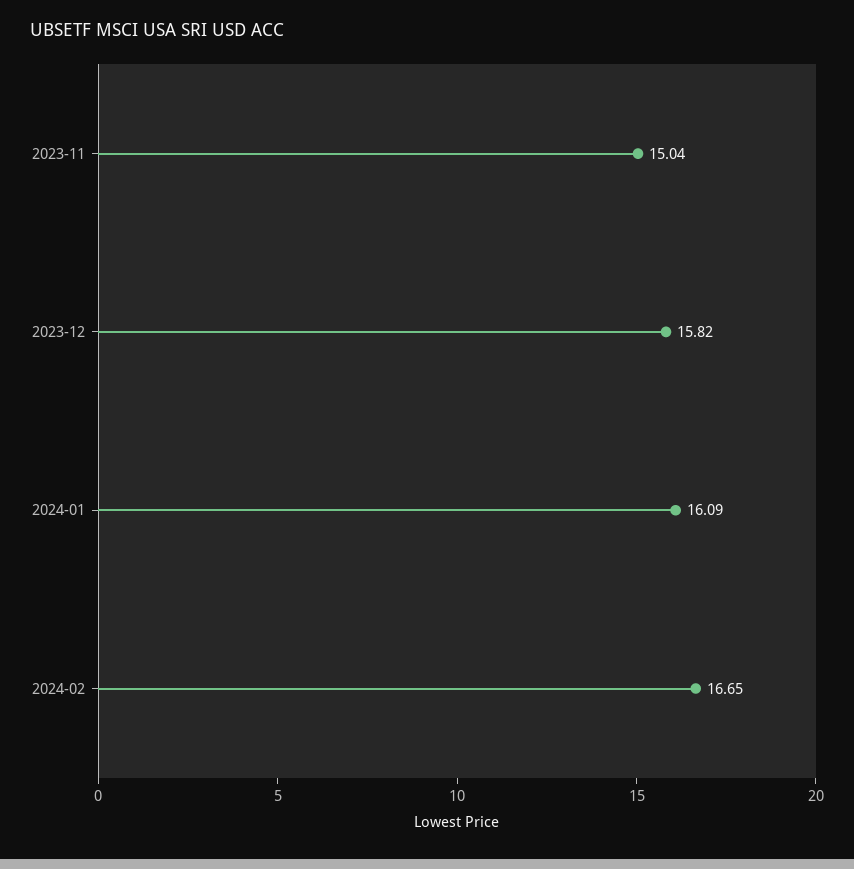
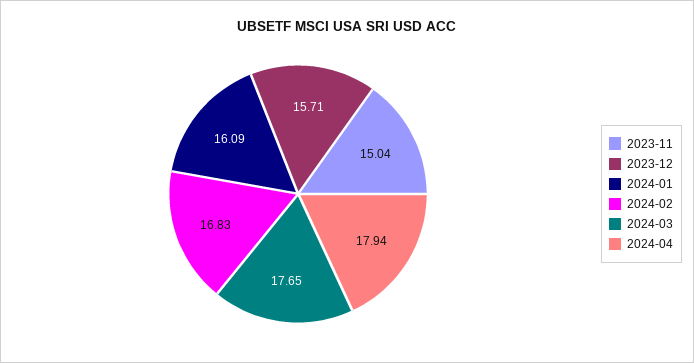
2023-12: 15.82 -> 15.71
2024-02: 16.65 -> 16.83
2024-03: none -> 17.65
2024-04: none -> 17.94

